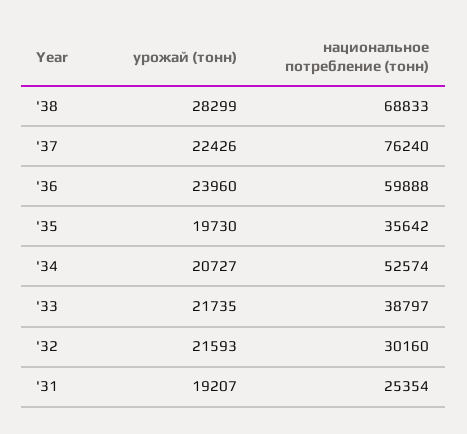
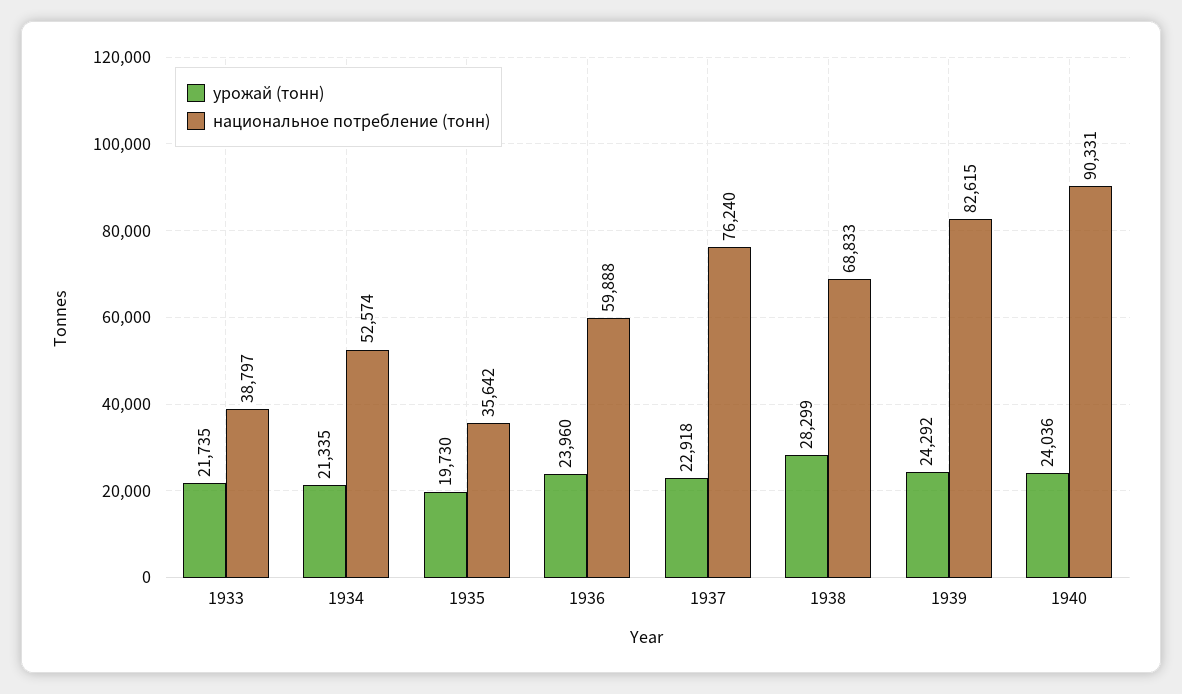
урожай (тонн), '37: 22426 -> 22918
урожай (тонн), '34: 20727 -> 21335
урожай (тонн), '32: 21593 -> none
национальное потребление (тонн), '32: 30160 -> none
урожай (тонн), '31: 19207 -> none
национальное потребление (тонн), '31: 25354 -> none
урожай (тонн), 1939: none -> 24292
национальное потребление (тонн), 1939: none -> 82615
урожай (тонн), 1940: none -> 24036
национальное потребление (тонн), 1940: none -> 90331

